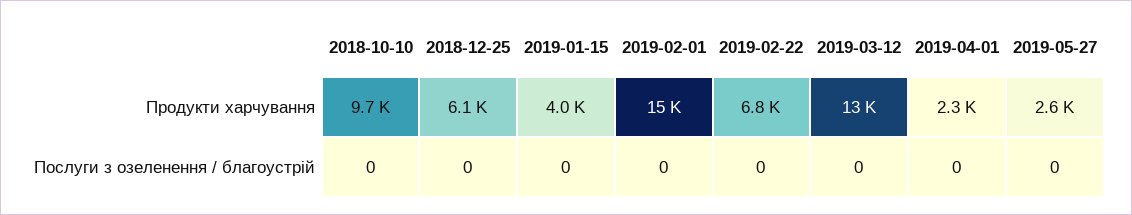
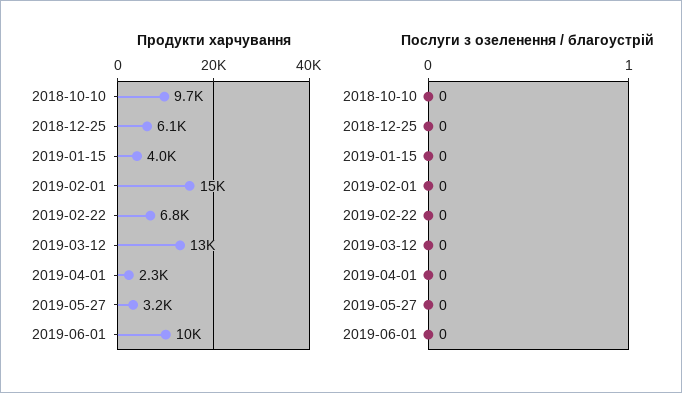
Продукти харчування, 2019-05-27: 2600 -> 3200
Продукти харчування, 2019-06-01: none -> 10000
Послуги з озеленення / благоустрій, 2019-06-01: none -> 0

